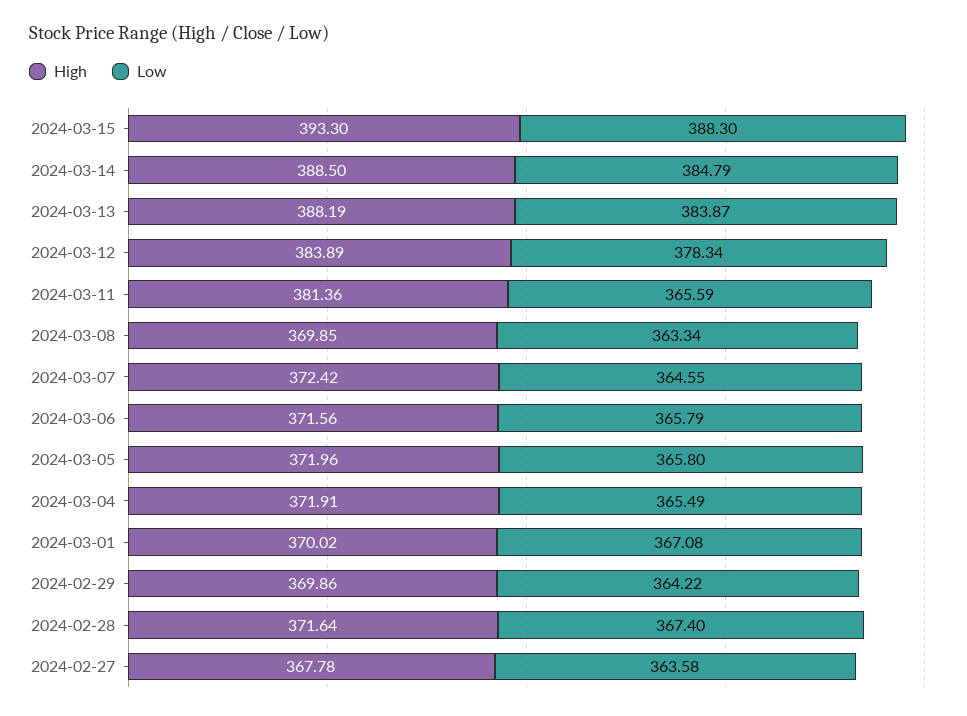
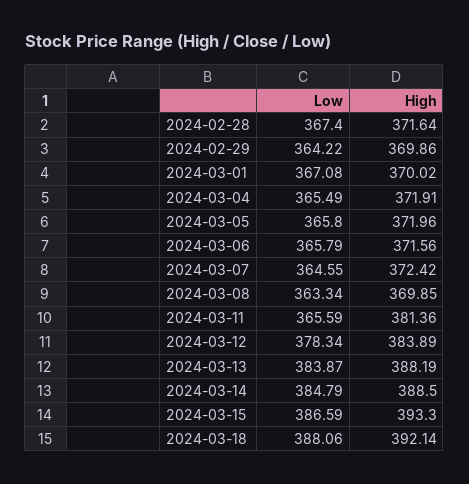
Low, 2024-03-15: 388.3 -> 386.59
High, 2024-02-27: 367.78 -> none
Low, 2024-02-27: 363.58 -> none
Low, 2024-03-18: none -> 388.06
High, 2024-03-18: none -> 392.14

